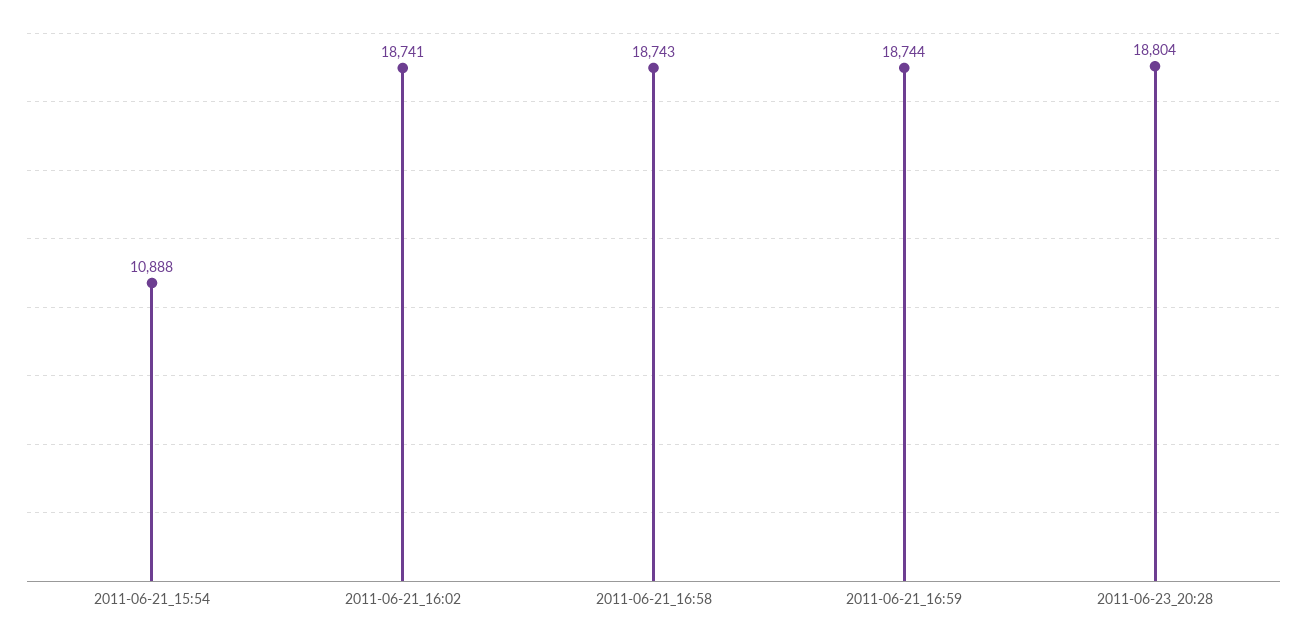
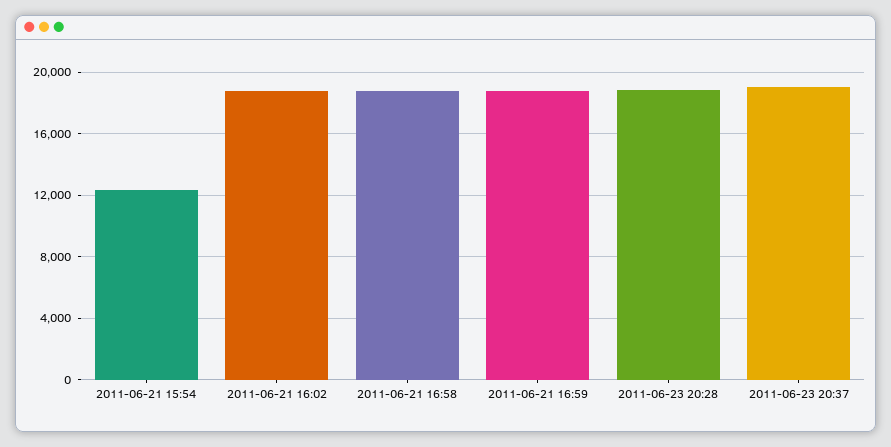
2011-06-21_15:54: 10888 -> 12500
2011-06-23 20:37: none -> 19000

